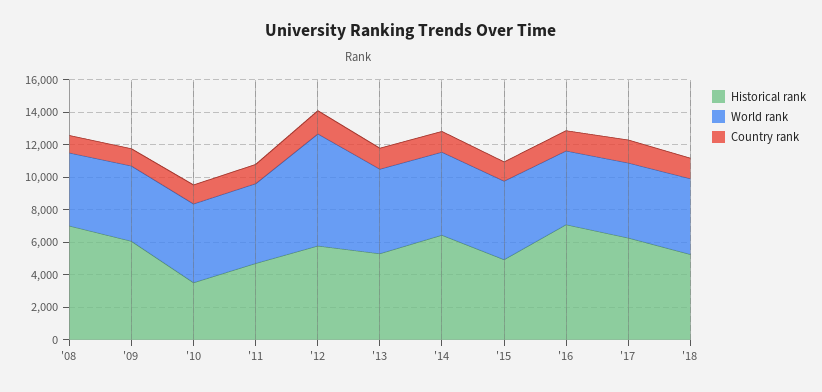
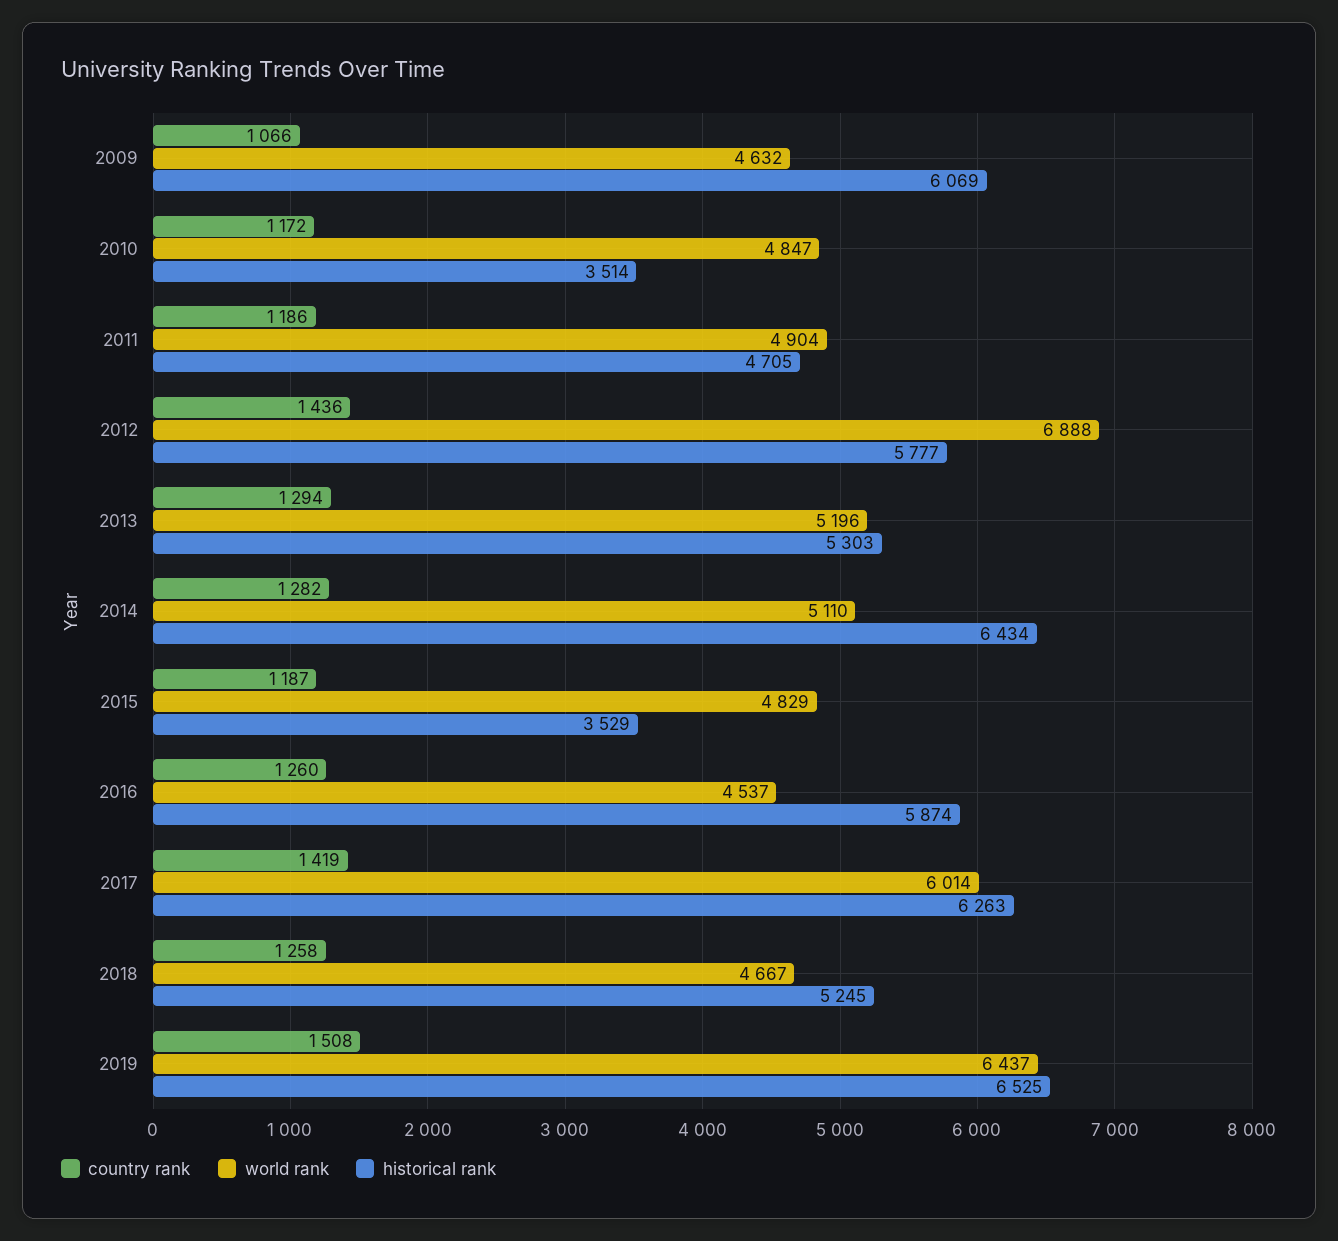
Historical rank, '08: 7000 -> none
World rank, '08: 4500 -> none
Country rank, '08: 1000 -> none
Historical rank, '15: 5000 -> 3529
Historical rank, '16: 7000 -> 5874
World rank, '17: 4500 -> 6014
Country rank, 2019: none -> 1508
World rank, 2019: none -> 6437
Historical rank, 2019: none -> 6525

